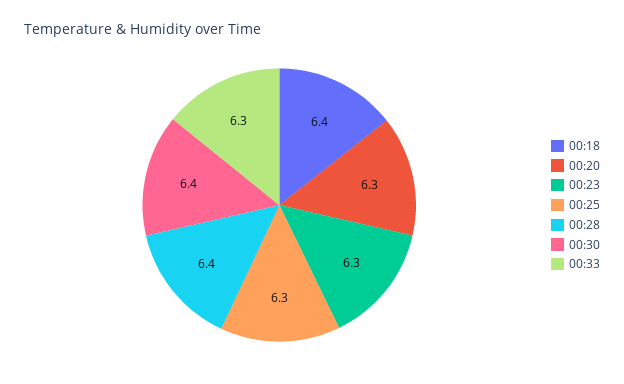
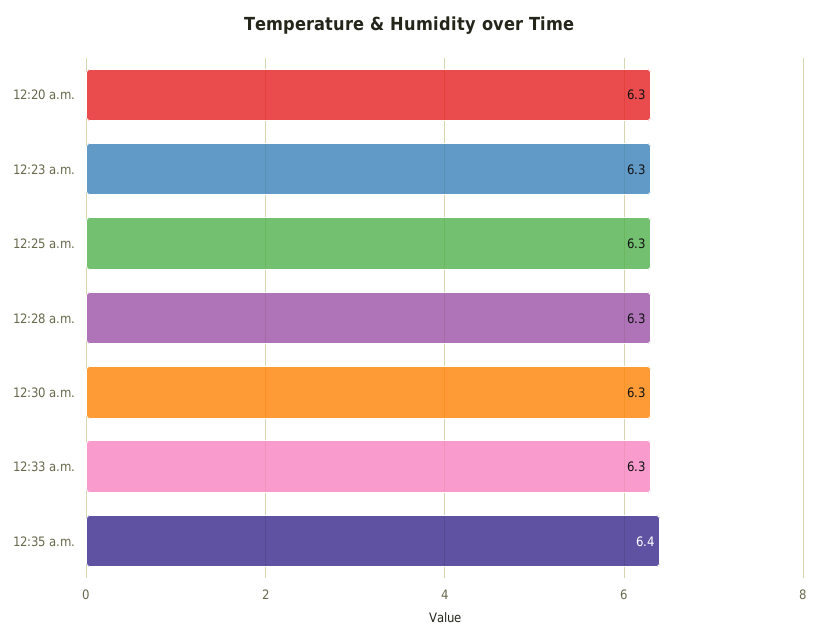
00:18: 6.4 -> none
00:28: 6.4 -> 6.3
00:30: 6.4 -> 6.3
12:35 a.m.: none -> 6.4

